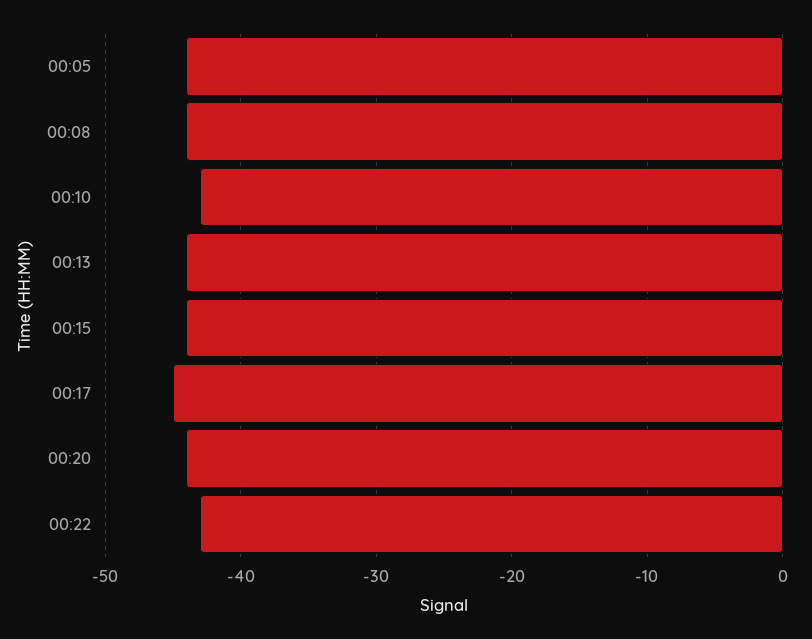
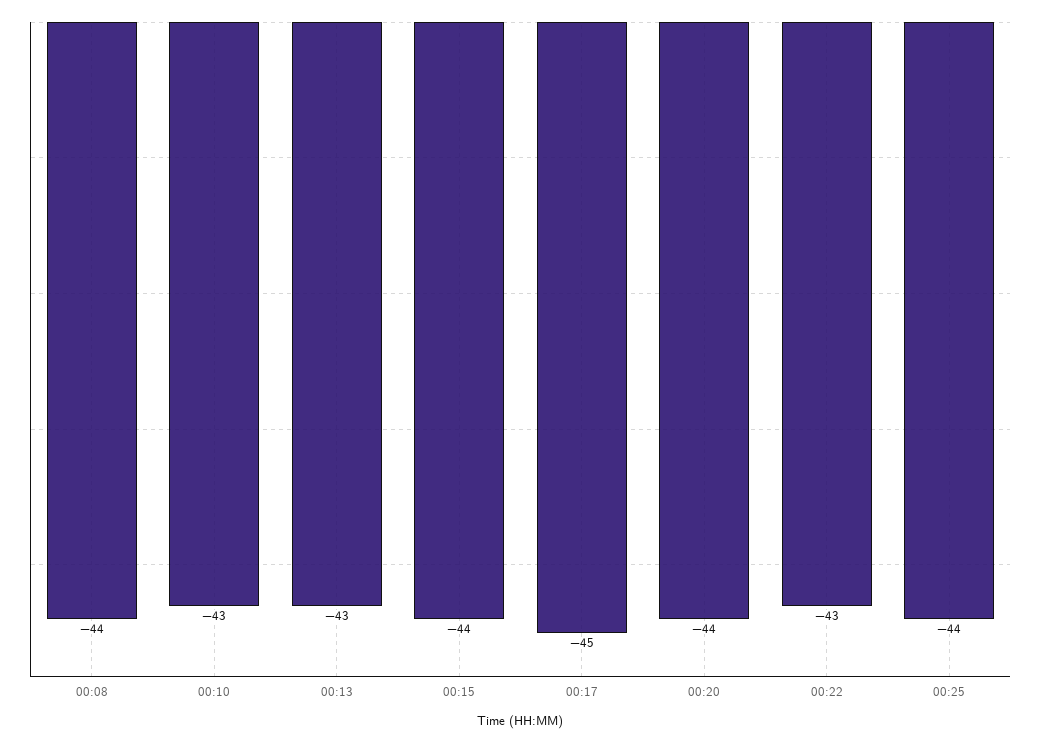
00:05: -44 -> none
00:13: -44 -> -43
00:25: none -> -44

